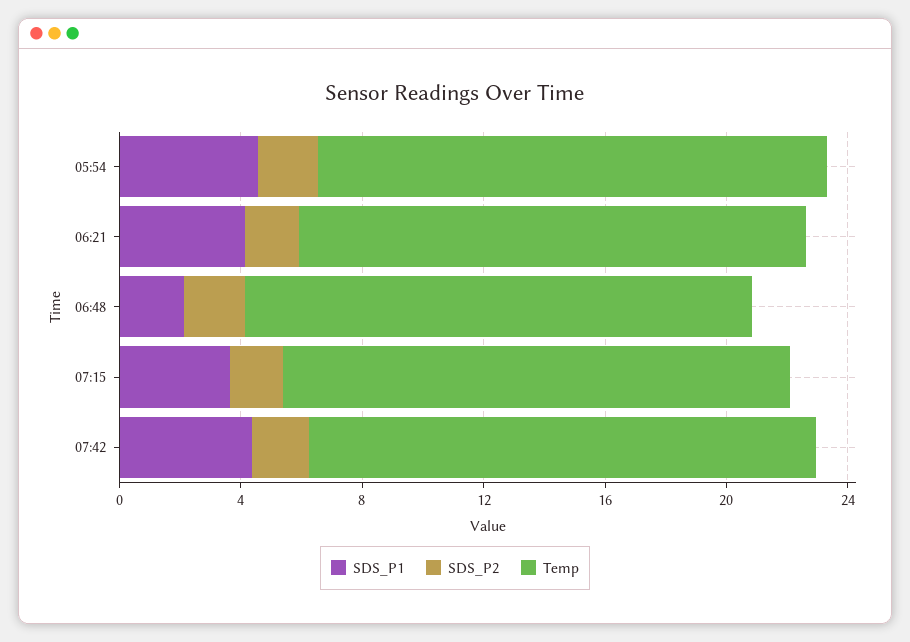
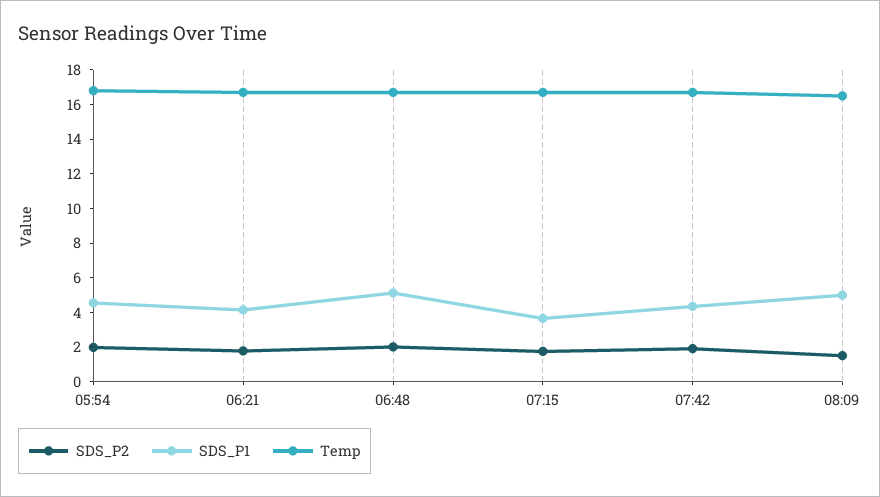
SDS_P1, 06:48: 2 -> 5
SDS_P2, 08:09: none -> 1.5
SDS_P1, 08:09: none -> 5
Temp, 08:09: none -> 16.5

